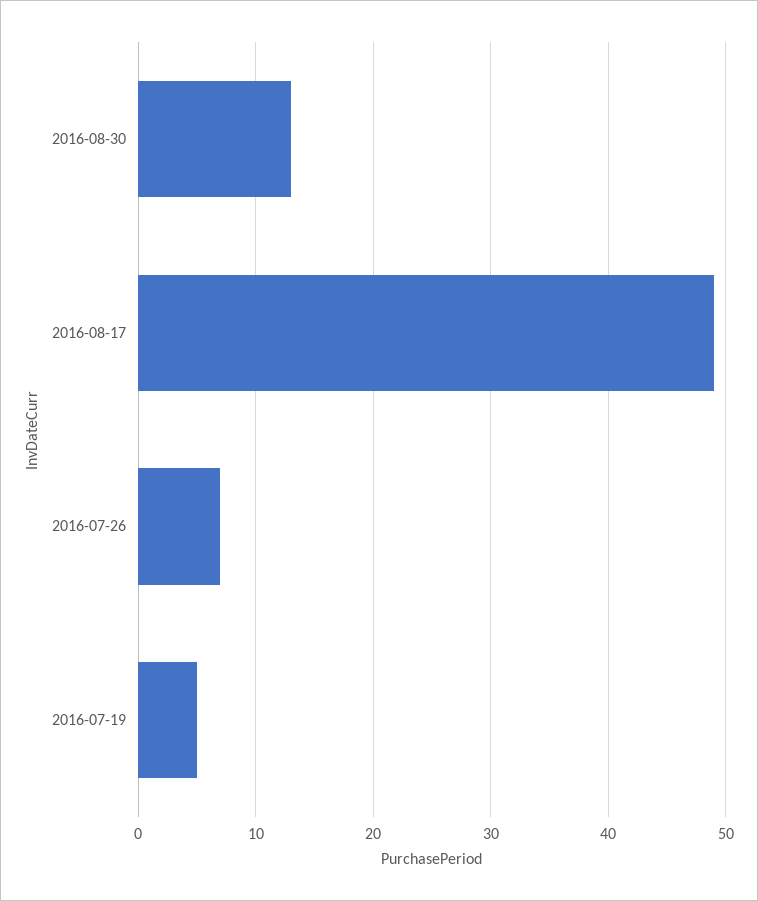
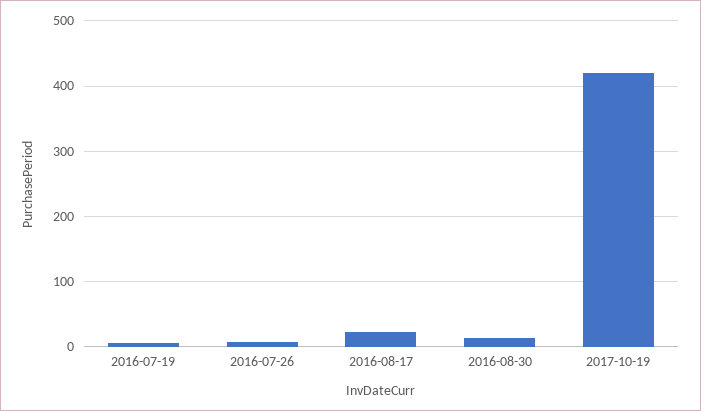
2016-08-17: 49 -> 20
2017-10-19: none -> 420

